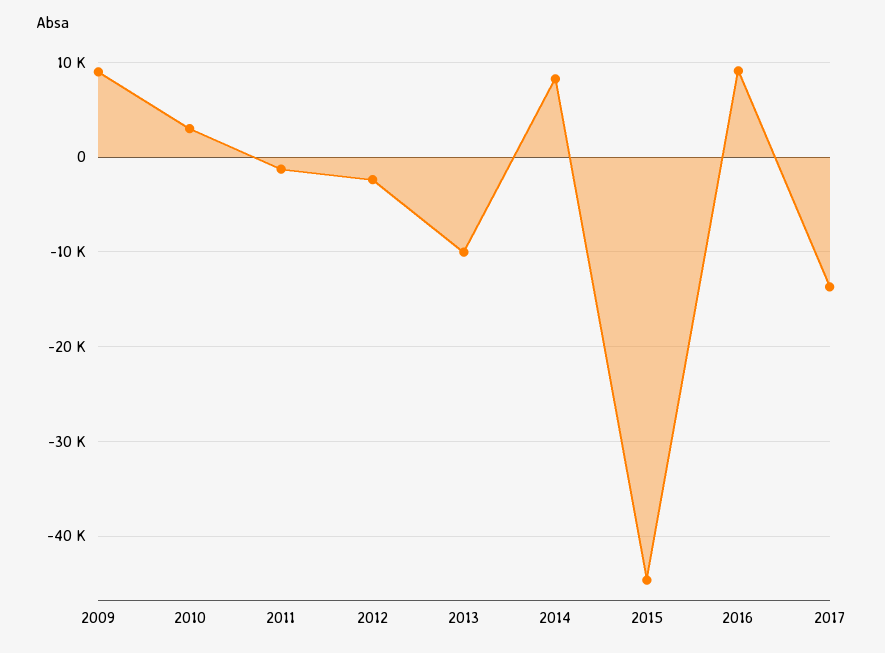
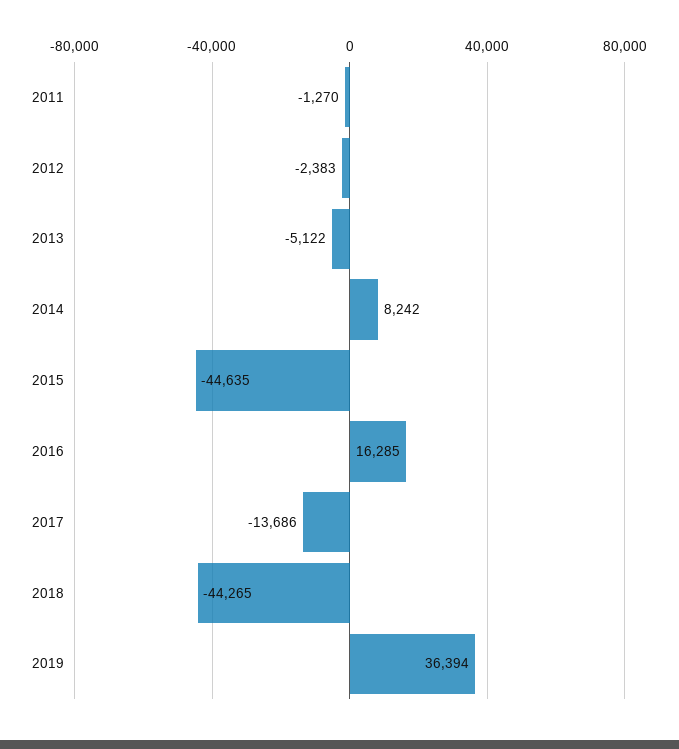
2009: 9000 -> none
2010: 3000 -> none
2013: -10000 -> -5122
2016: 9000 -> 16285
2018: none -> -44265
2019: none -> 36394

